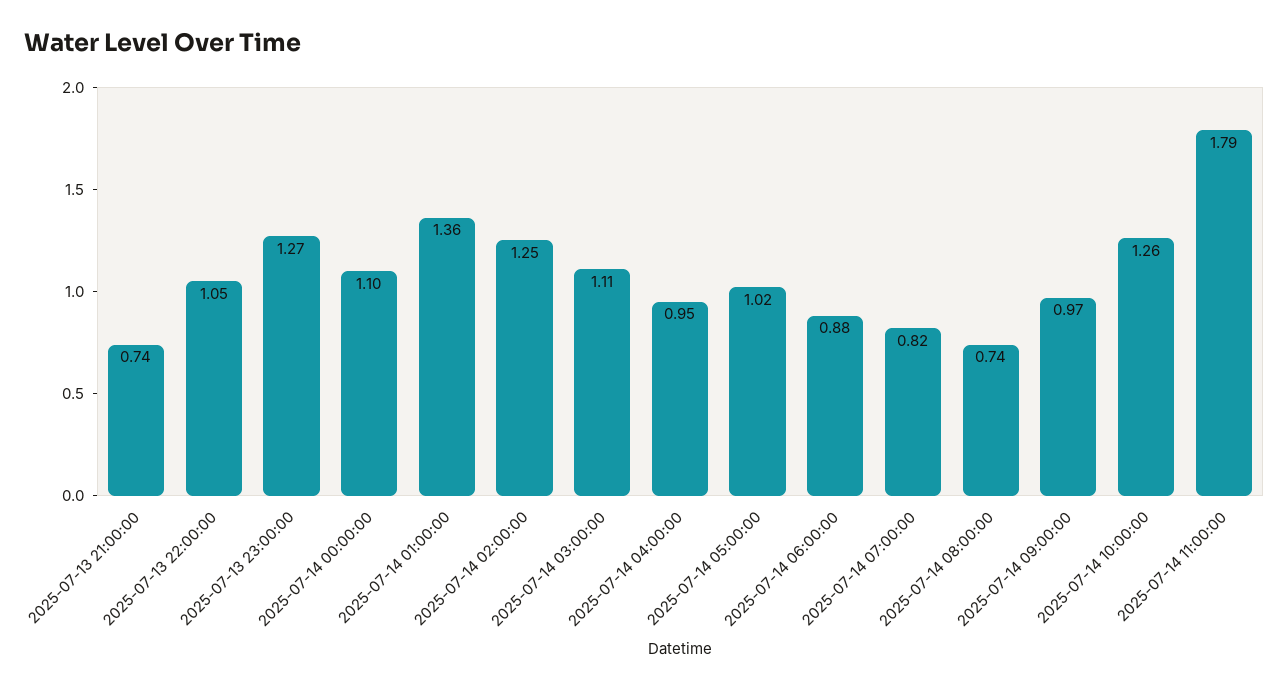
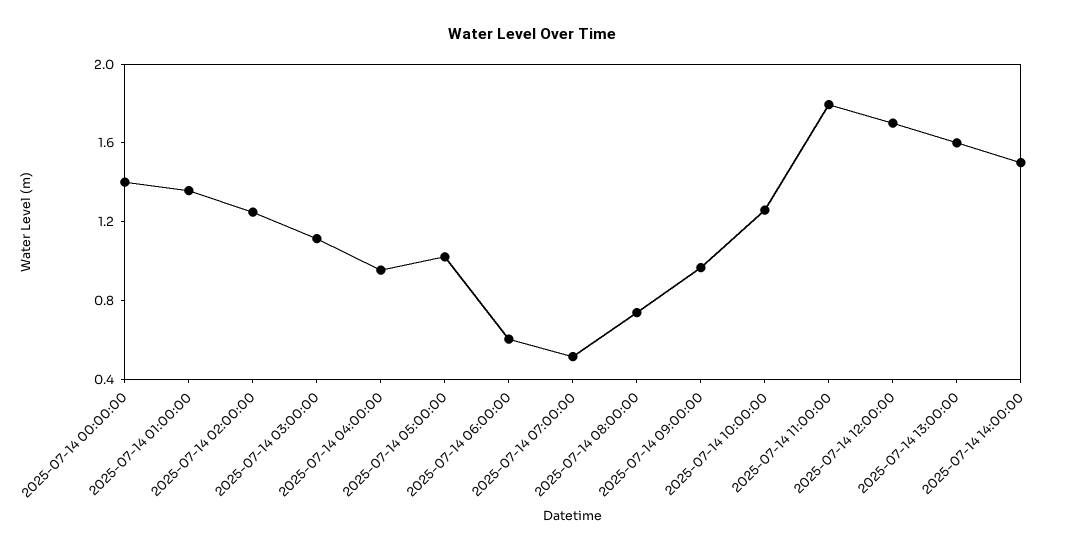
2025-07-13 21:00:00: 0.74 -> none
2025-07-13 22:00:00: 1.05 -> none
2025-07-13 23:00:00: 1.27 -> none
2025-07-14 00:00:00: 1.1 -> 1.4
2025-07-14 06:00:00: 0.88 -> 0.6
2025-07-14 07:00:00: 0.82 -> 0.5
2025-07-14 12:00:00: none -> 1.7
2025-07-14 13:00:00: none -> 1.6
2025-07-14 14:00:00: none -> 1.5

